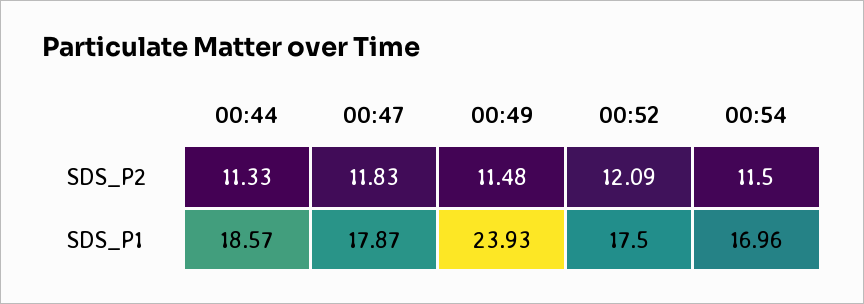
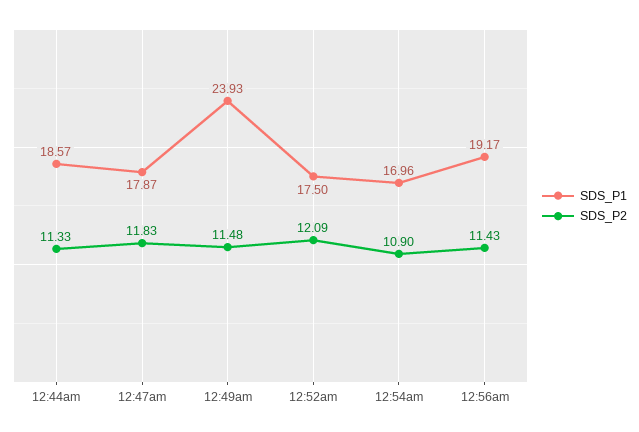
SDS_P2, 00:54: 11.5 -> 10.9
SDS_P1, 12:56am: none -> 19.17
SDS_P2, 12:56am: none -> 11.43

